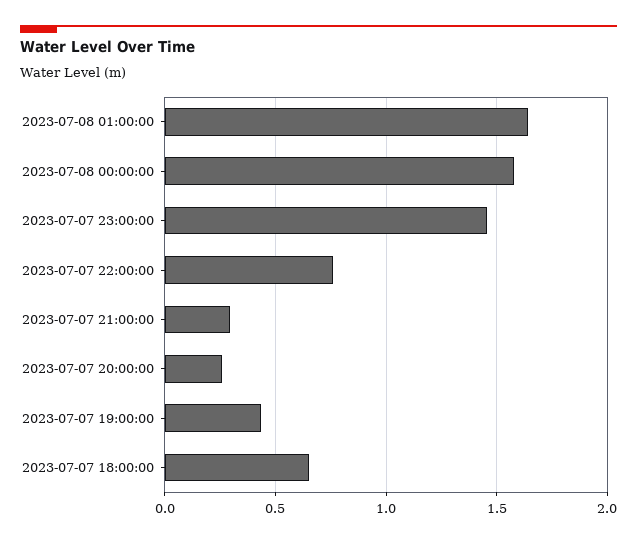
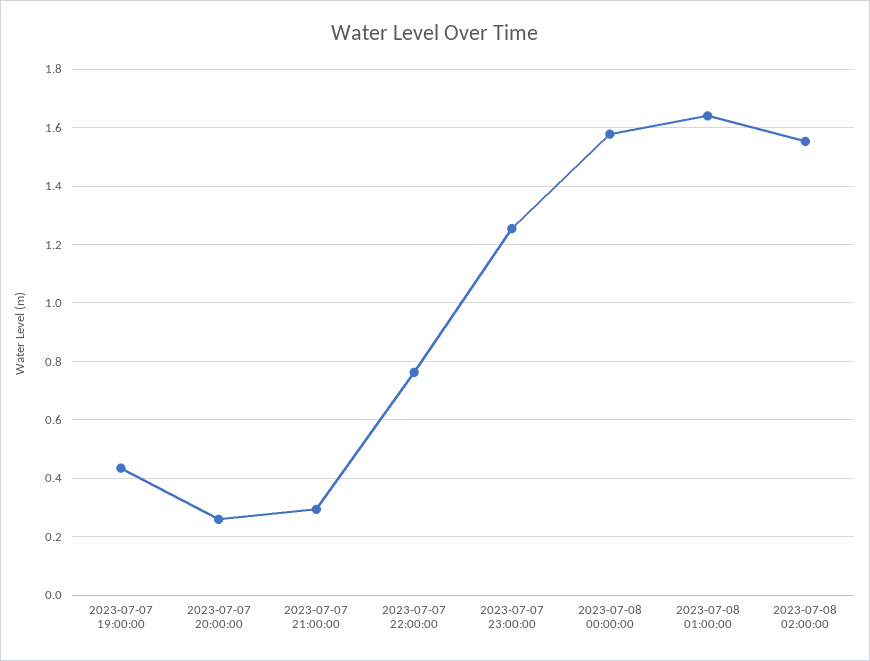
2023-07-07 23:00:00: 1.45 -> 1.25
2023-07-07 18:00:00: 0.65 -> none
2023-07-08 02:00:00: none -> 1.55

